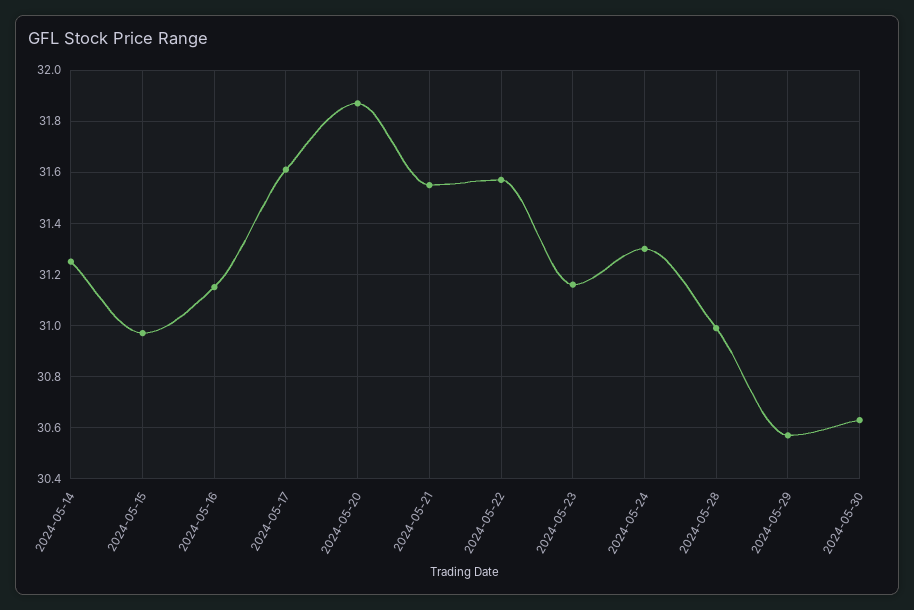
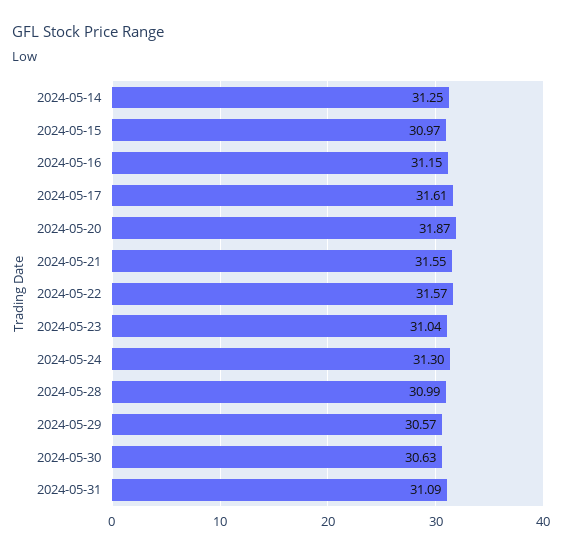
2024-05-23: 31.15 -> 31.04
2024-05-31: none -> 31.09

